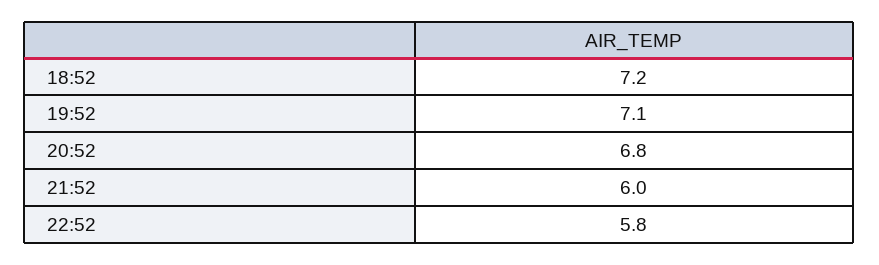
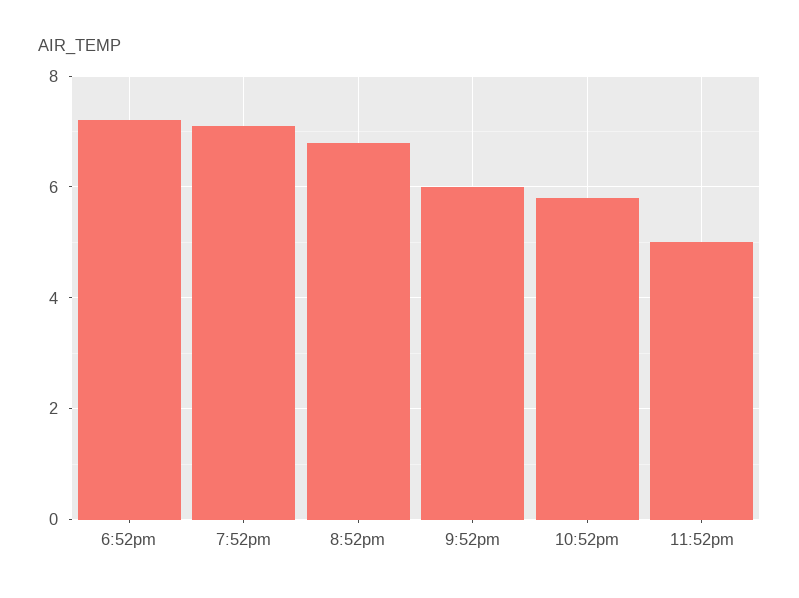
11:52pm: none -> 5

